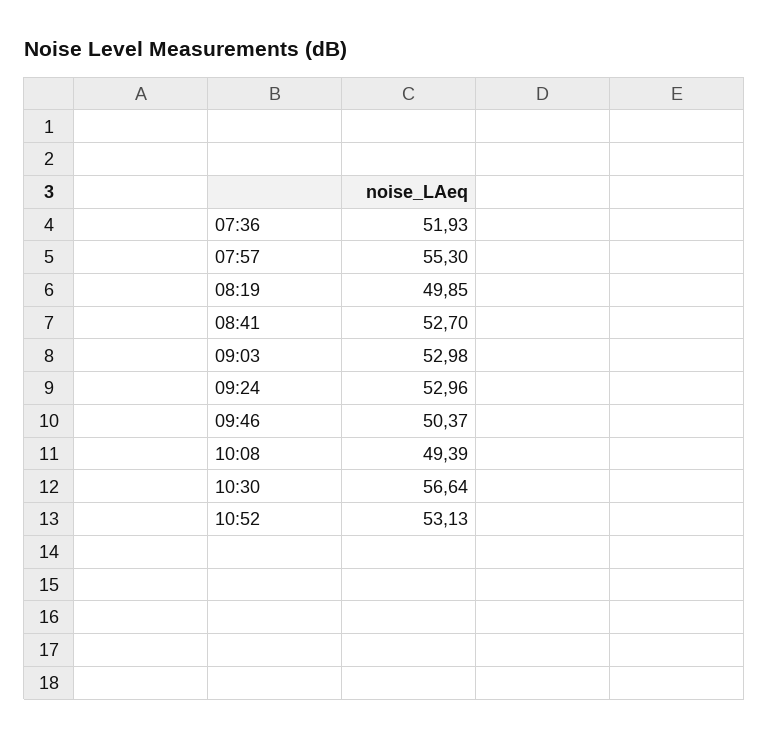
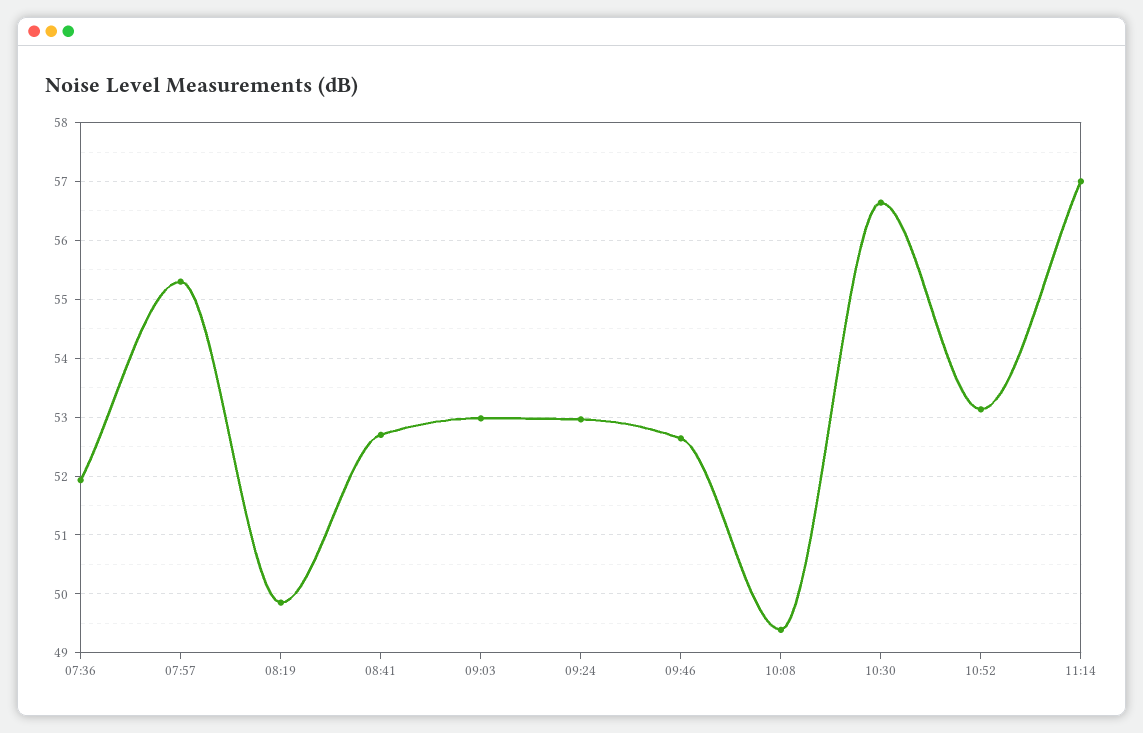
09:46: 50.37 -> 52.6
11:14: none -> 57

